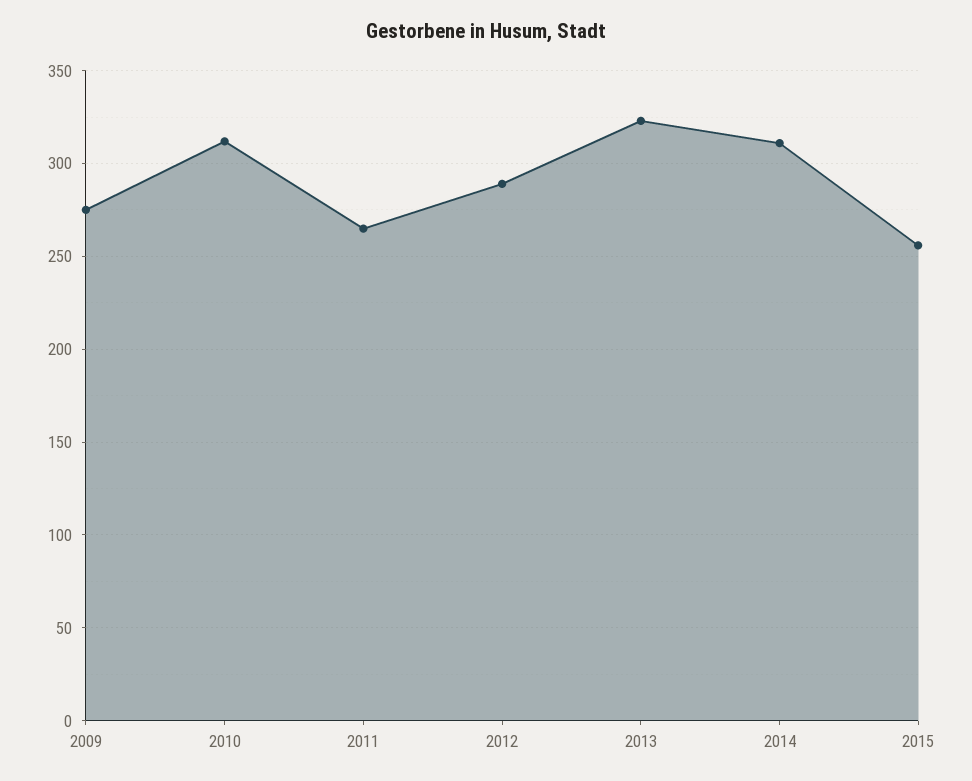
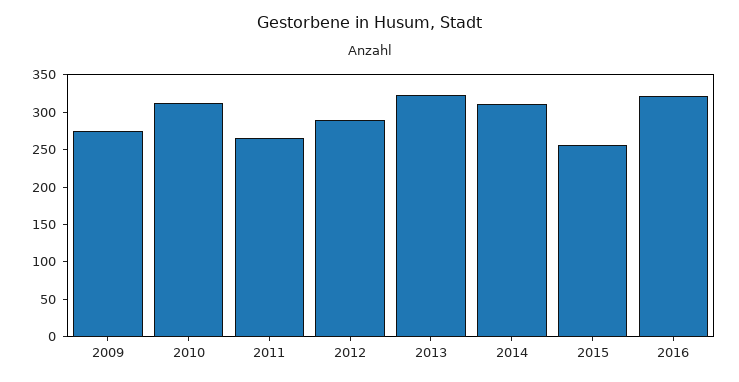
2016: none -> 325

